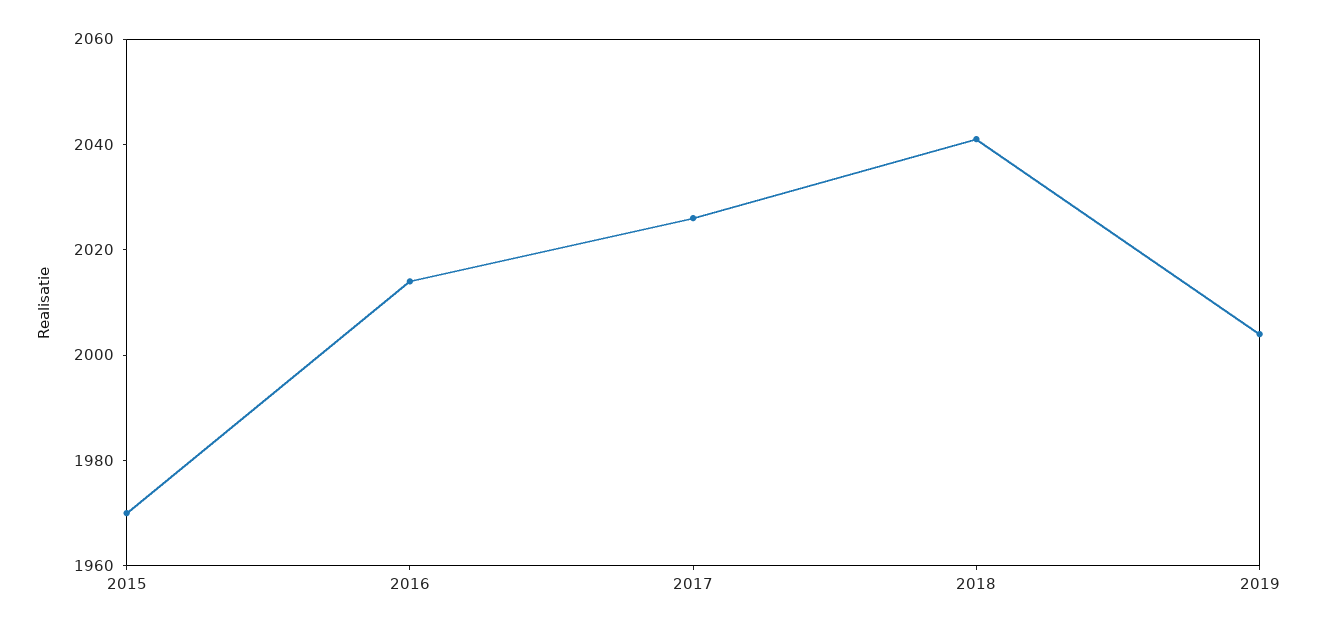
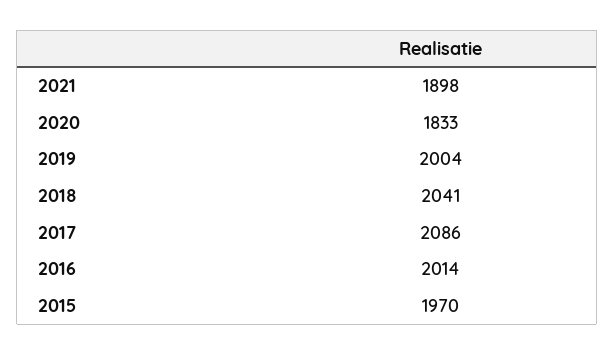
2017: 2025 -> 2086
2021: none -> 1898
2020: none -> 1833

